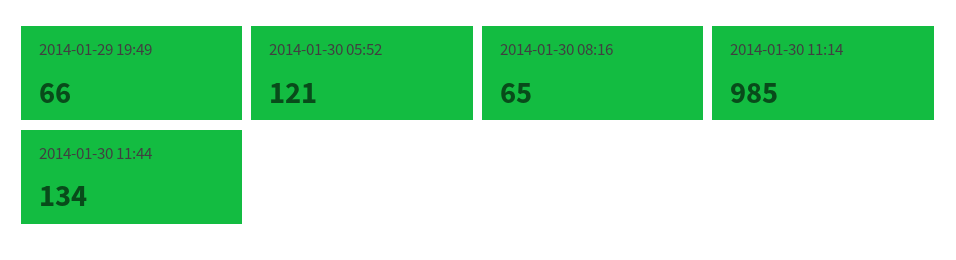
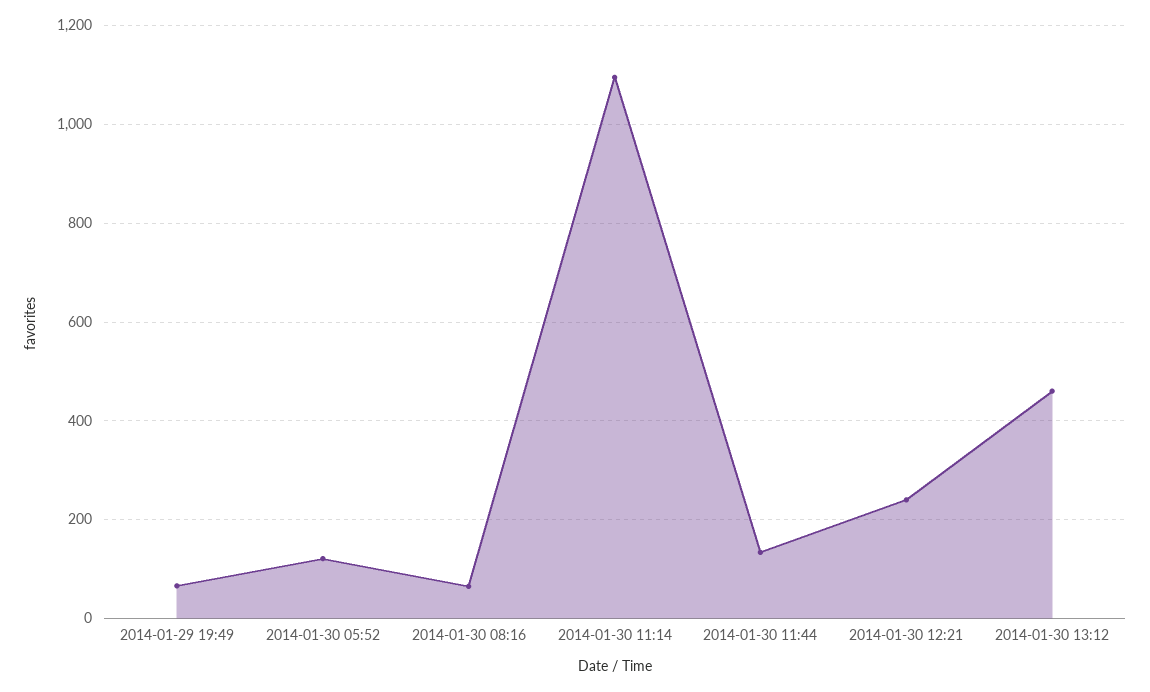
2014-01-30 11:14: 985 -> 1100
2014-01-30 12:21: none -> 240
2014-01-30 13:12: none -> 460

